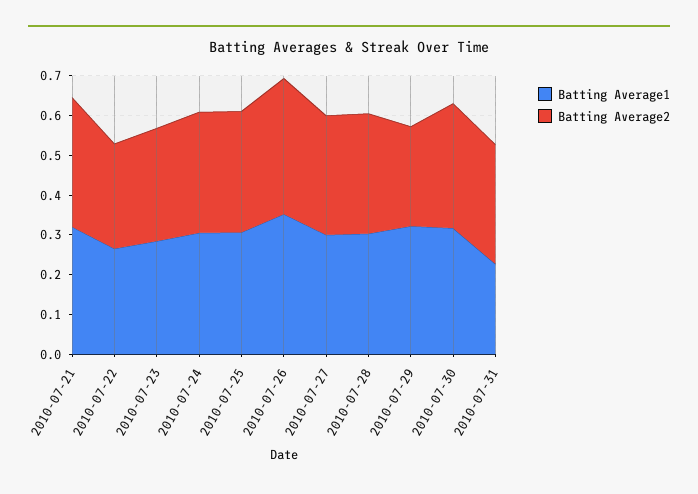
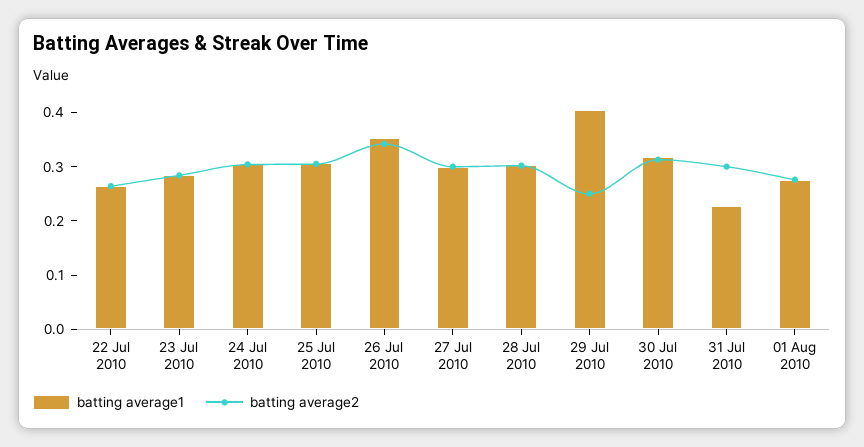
Batting Average1, 2010-07-21: 0.325 -> none
Batting Average2, 2010-07-21: 0.325 -> none
Batting Average1, 2010-07-29: 0.325 -> 0.4
Batting Average1, 01 Aug 2010: none -> 0.28
Batting Average2, 01 Aug 2010: none -> 0.28

